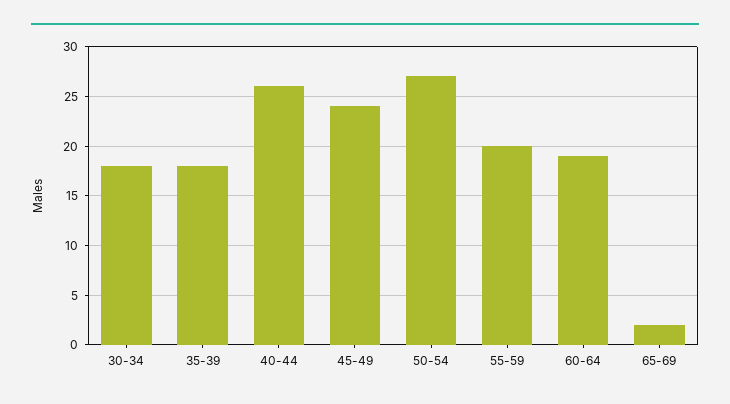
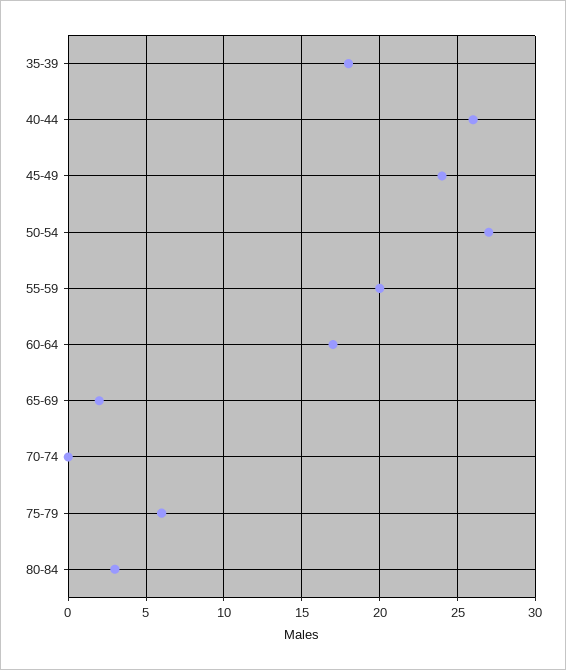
30-34: 18 -> none
60-64: 19 -> 17
70-74: none -> 0
75-79: none -> 6
80-84: none -> 3

